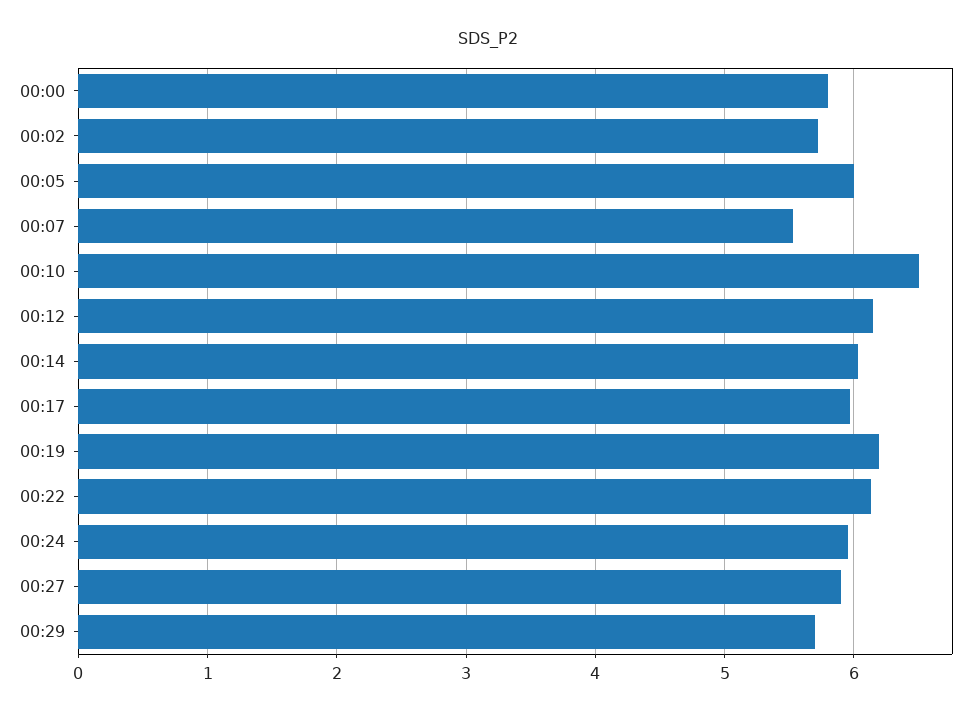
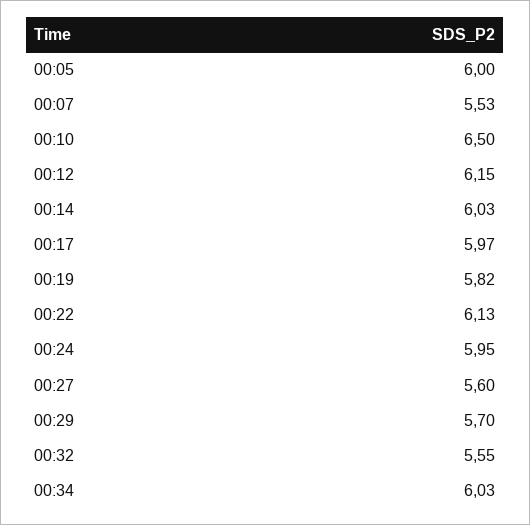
00:00: 5.8 -> none
00:02: 5.7 -> none
00:19: 6.2 -> 5.82
00:27: 5.9 -> 5.6
00:32: none -> 5.55
00:34: none -> 6.03

